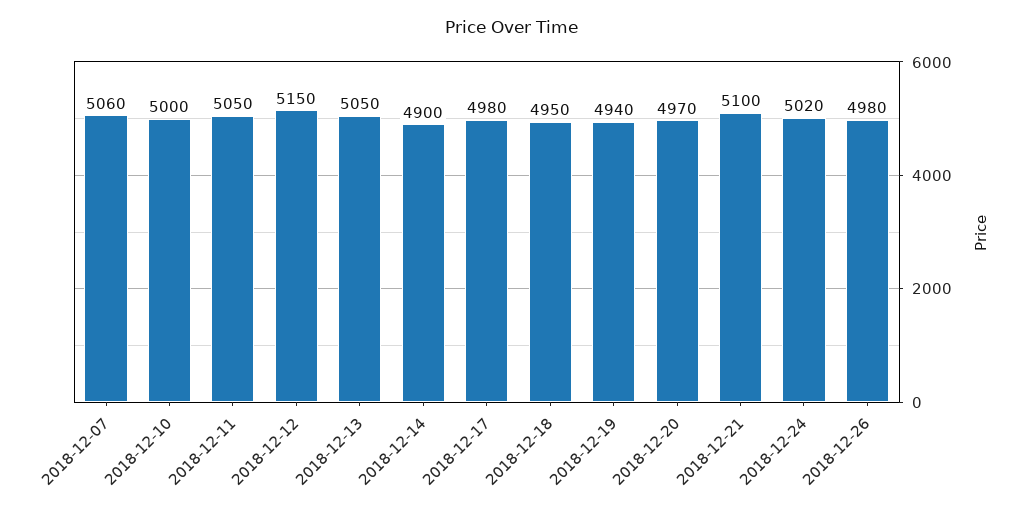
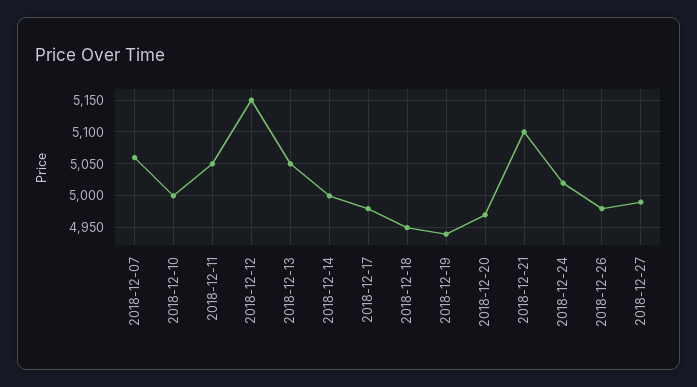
2018-12-14: 4900 -> 5000
2018-12-27: none -> 4990

